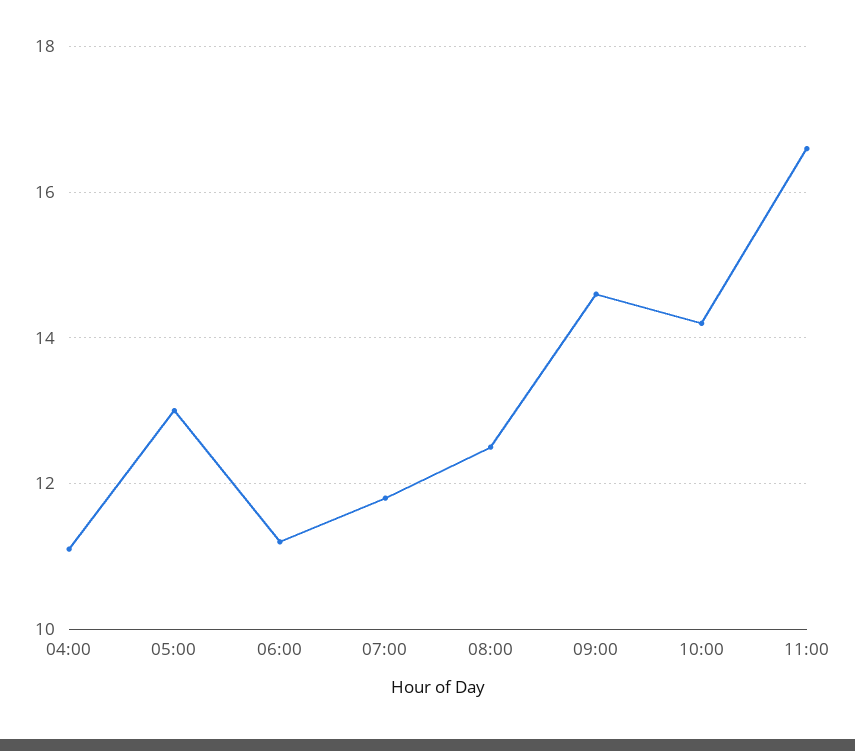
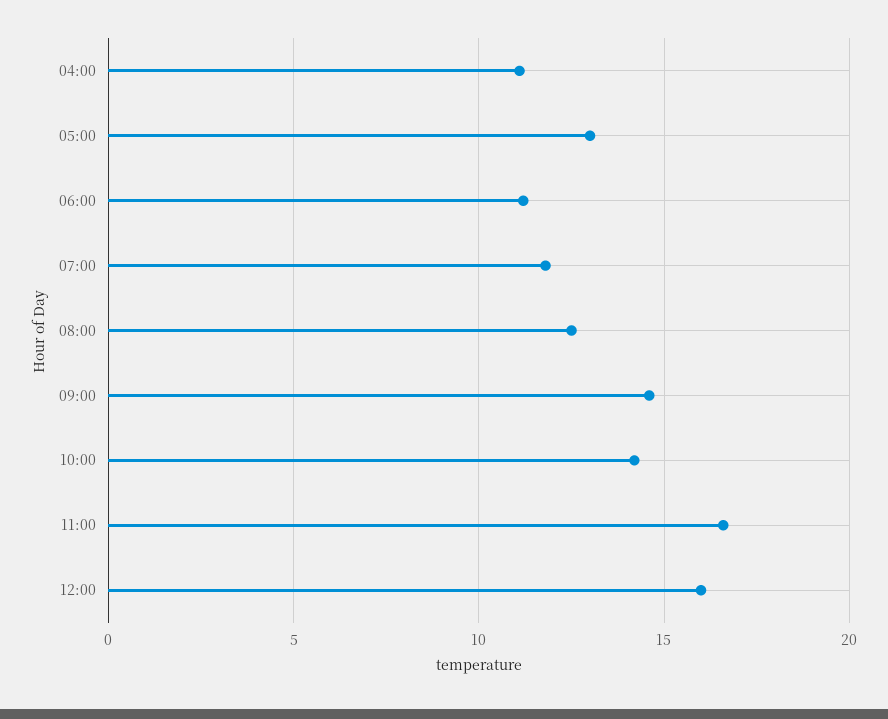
12:00: none -> 16

